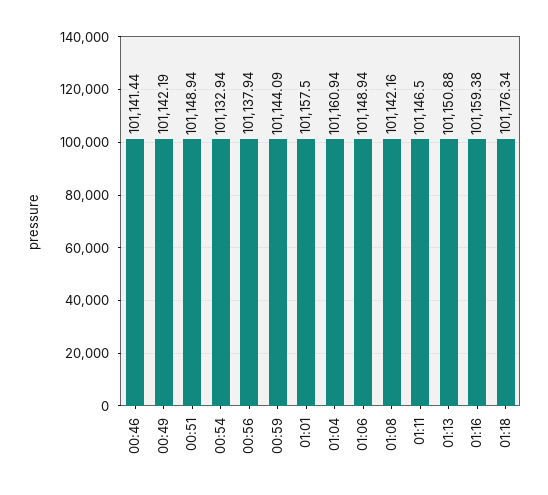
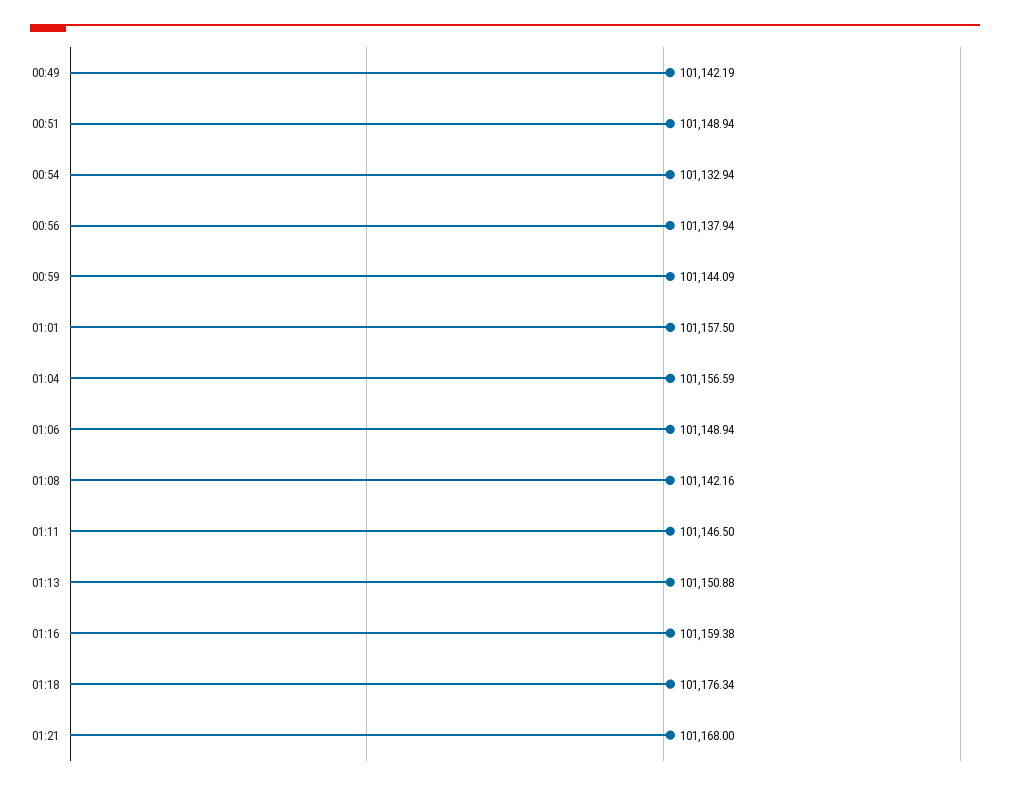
00:46: 101141.44 -> none
01:04: 101160.94 -> 101156.59
01:21: none -> 101168

